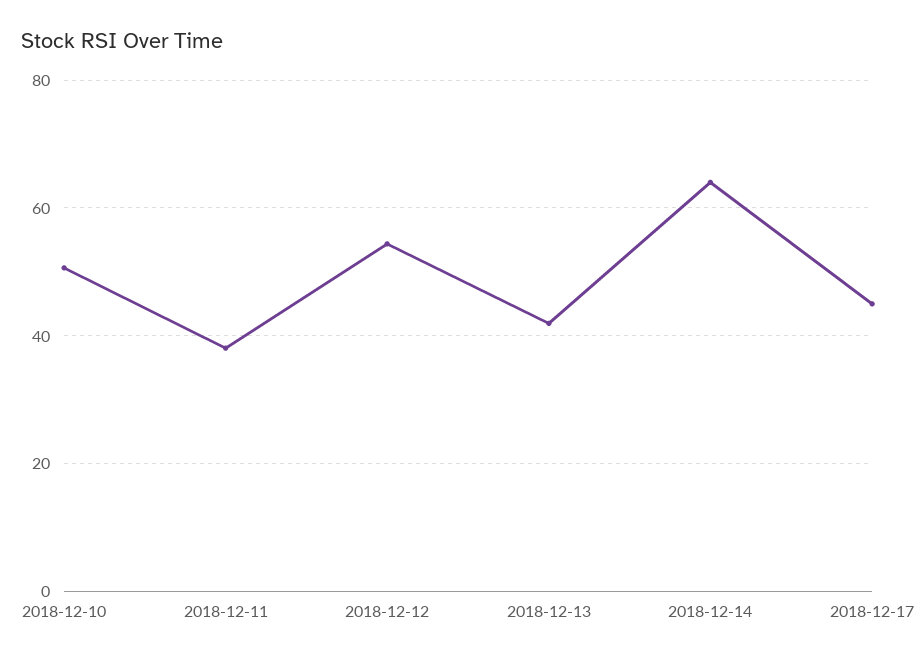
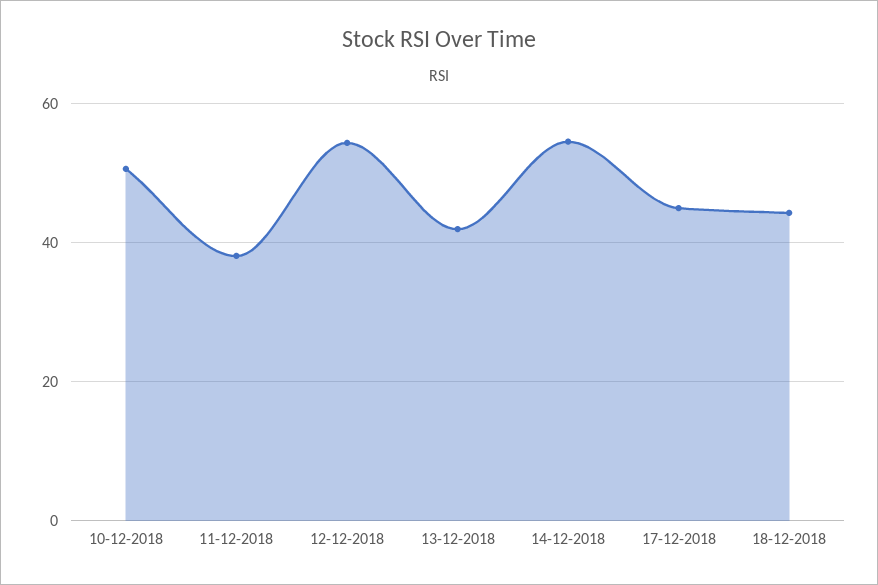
2018-12-14: 64 -> 54
18-12-2018: none -> 44

